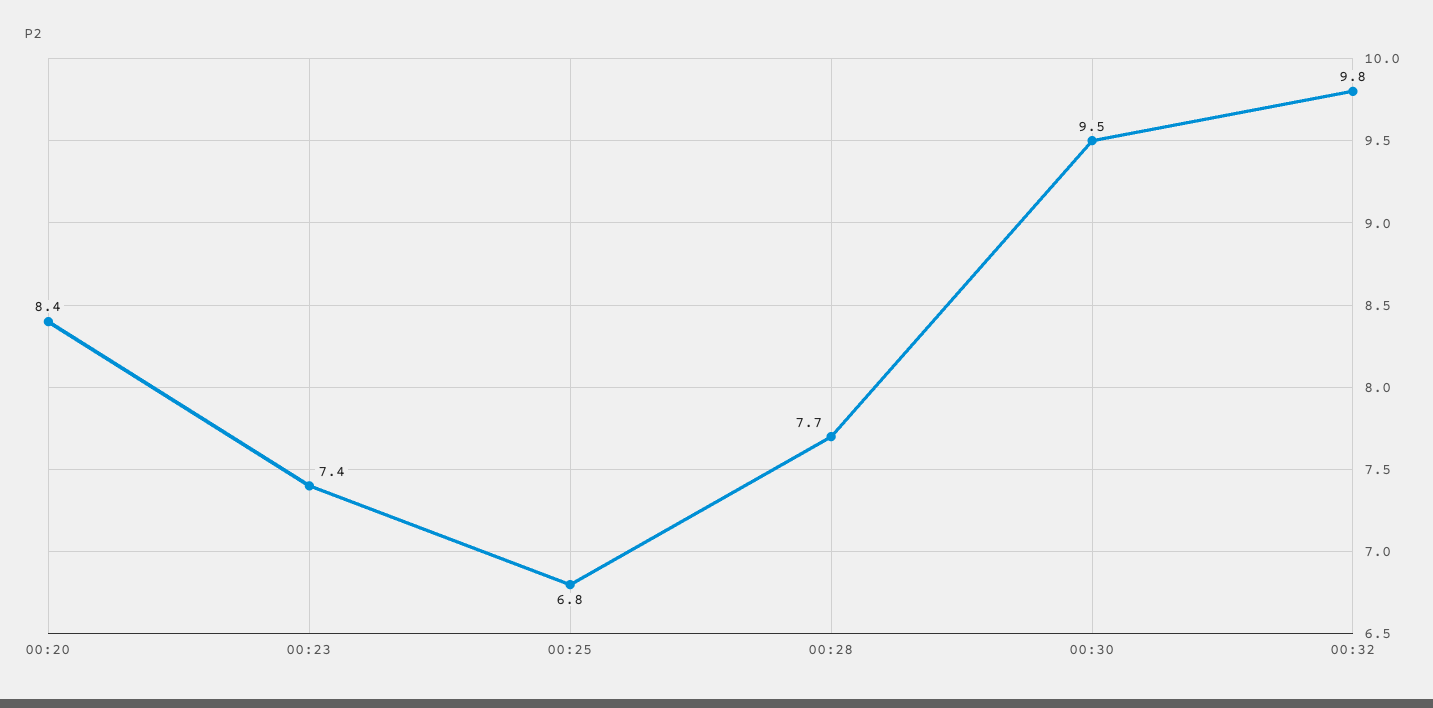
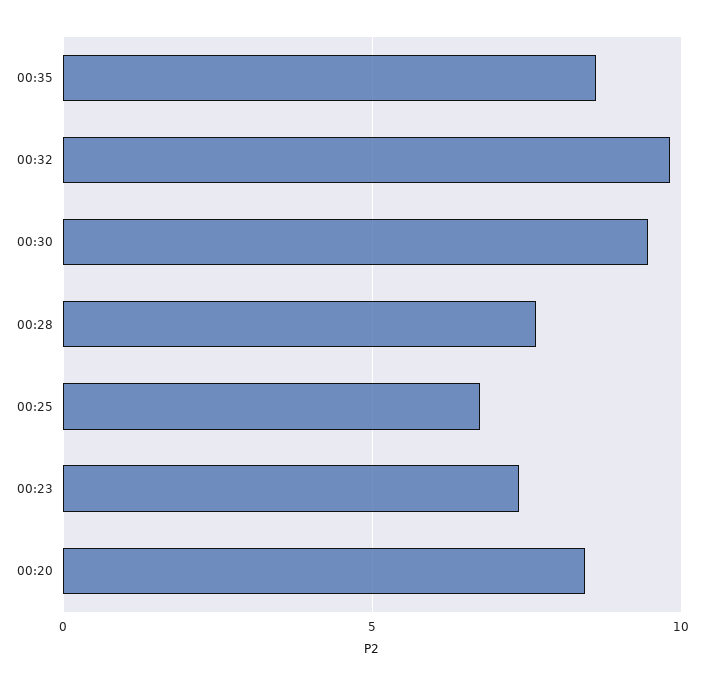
00:35: none -> 8.5

